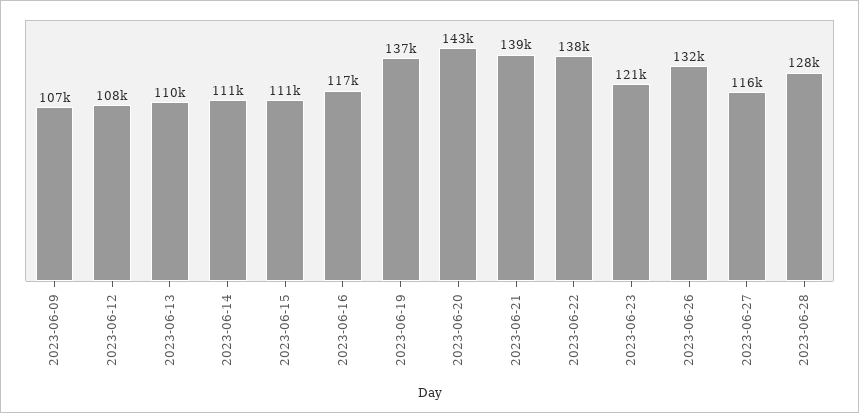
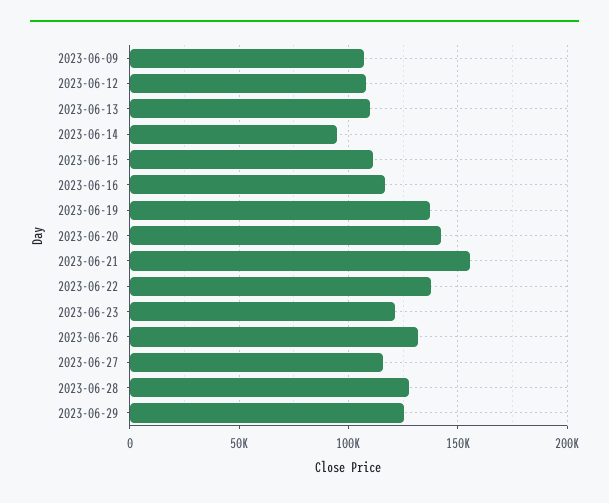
2023-06-14: 111000 -> 95000
2023-06-21: 139000 -> 155000
2023-06-29: none -> 125000

